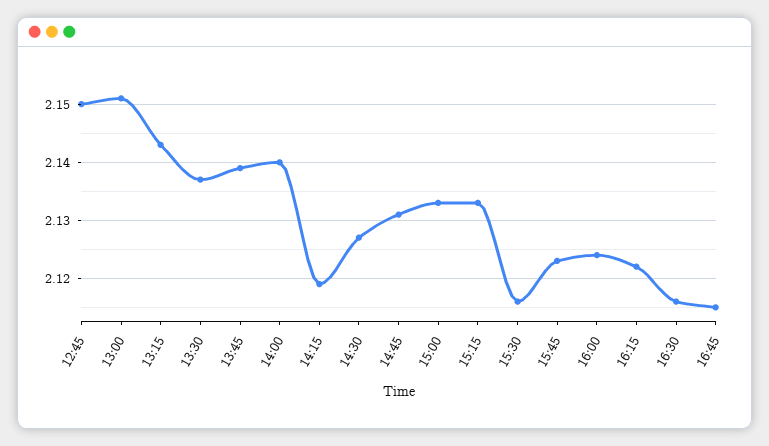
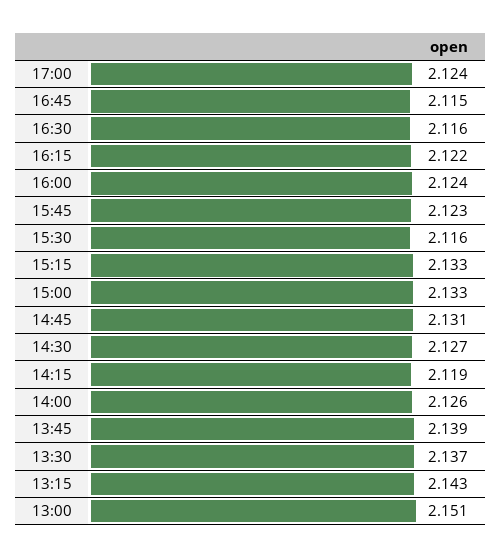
12:45: 2.15 -> none
14:00: 2.14 -> 2.126
17:00: none -> 2.124

